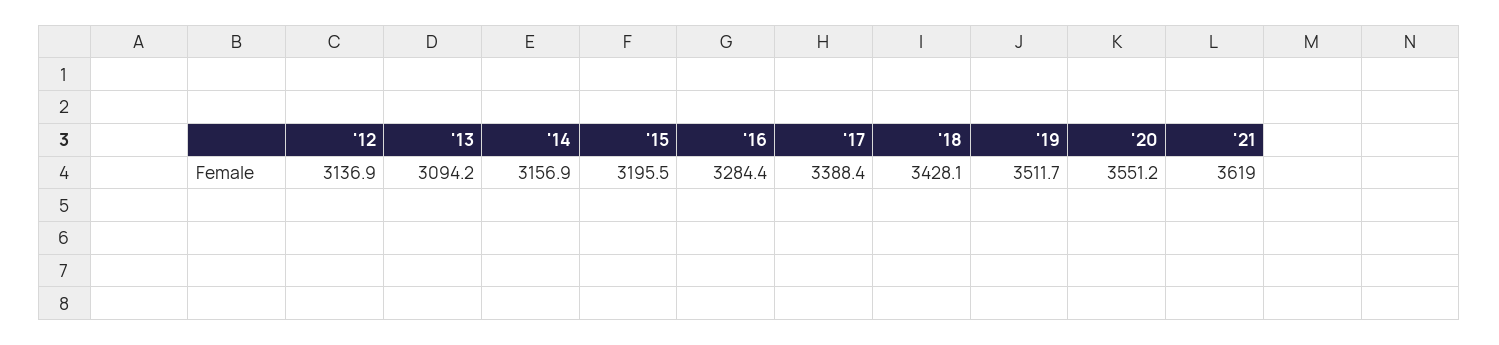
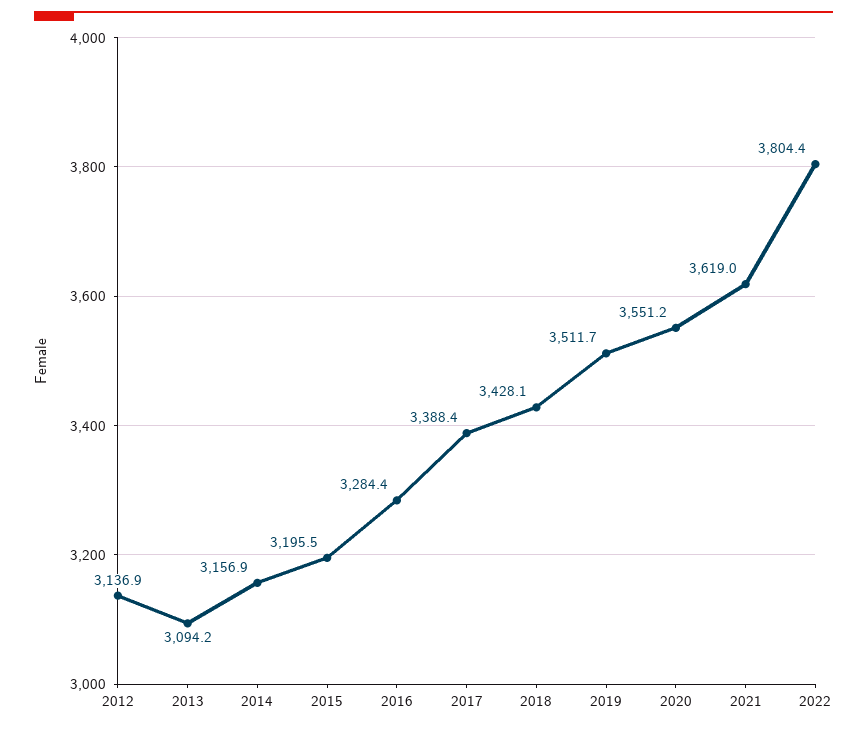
2022: none -> 3804.4

